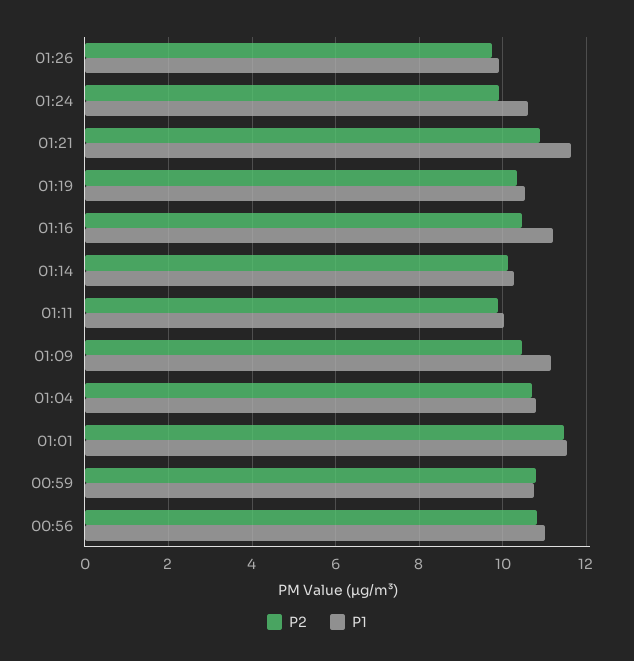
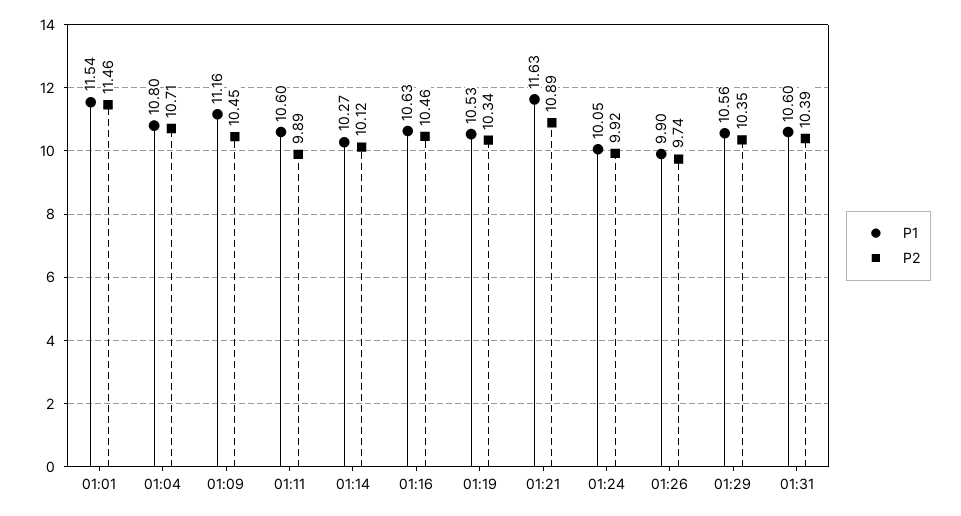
P1, 01:24: 10.6 -> 10.05
P1, 01:16: 11.2 -> 10.63
P1, 01:11: 10 -> 10.6
P2, 00:59: 10.8 -> none
P1, 00:59: 10.8 -> none
P2, 00:56: 10.8 -> none
P1, 00:56: 11 -> none
P1, 01:29: none -> 10.56
P2, 01:29: none -> 10.35
P1, 01:31: none -> 10.6
P2, 01:31: none -> 10.39

